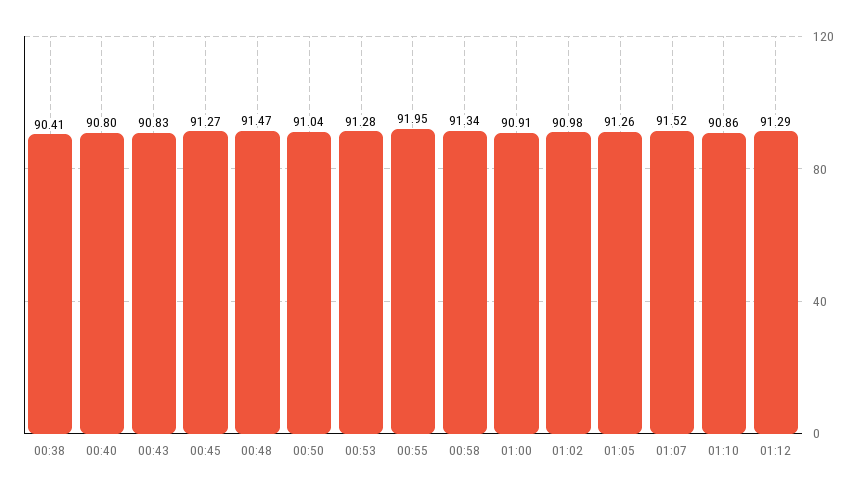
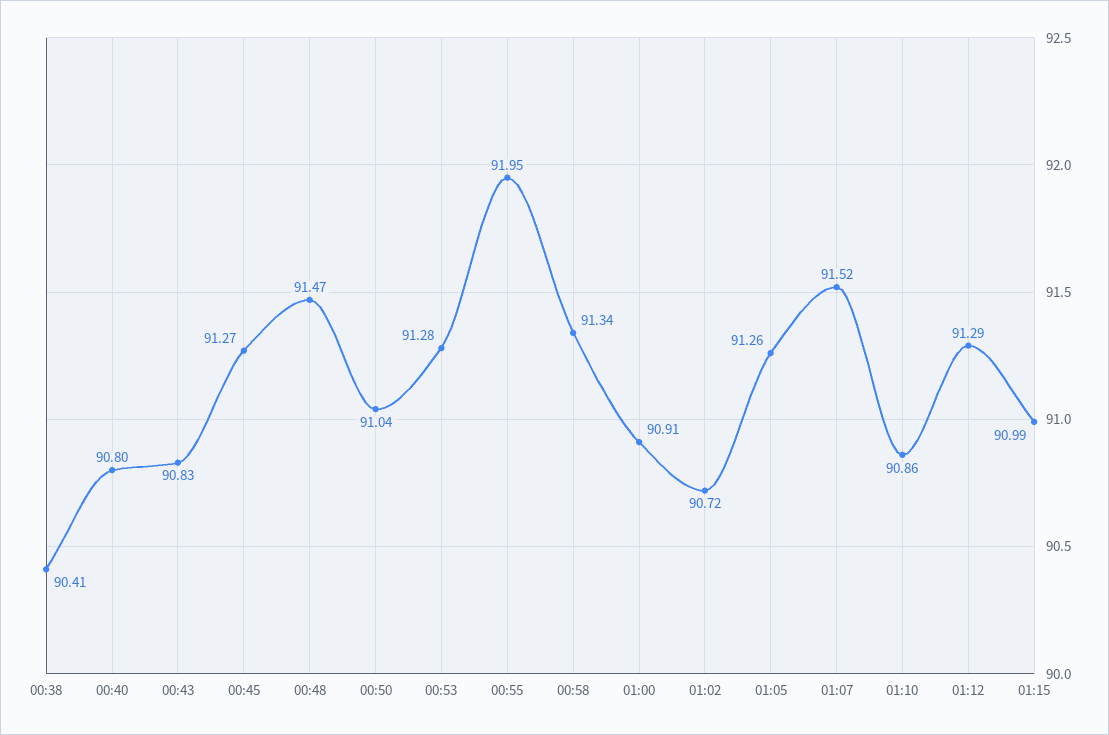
01:02: 90.98 -> 90.72
01:15: none -> 90.99

